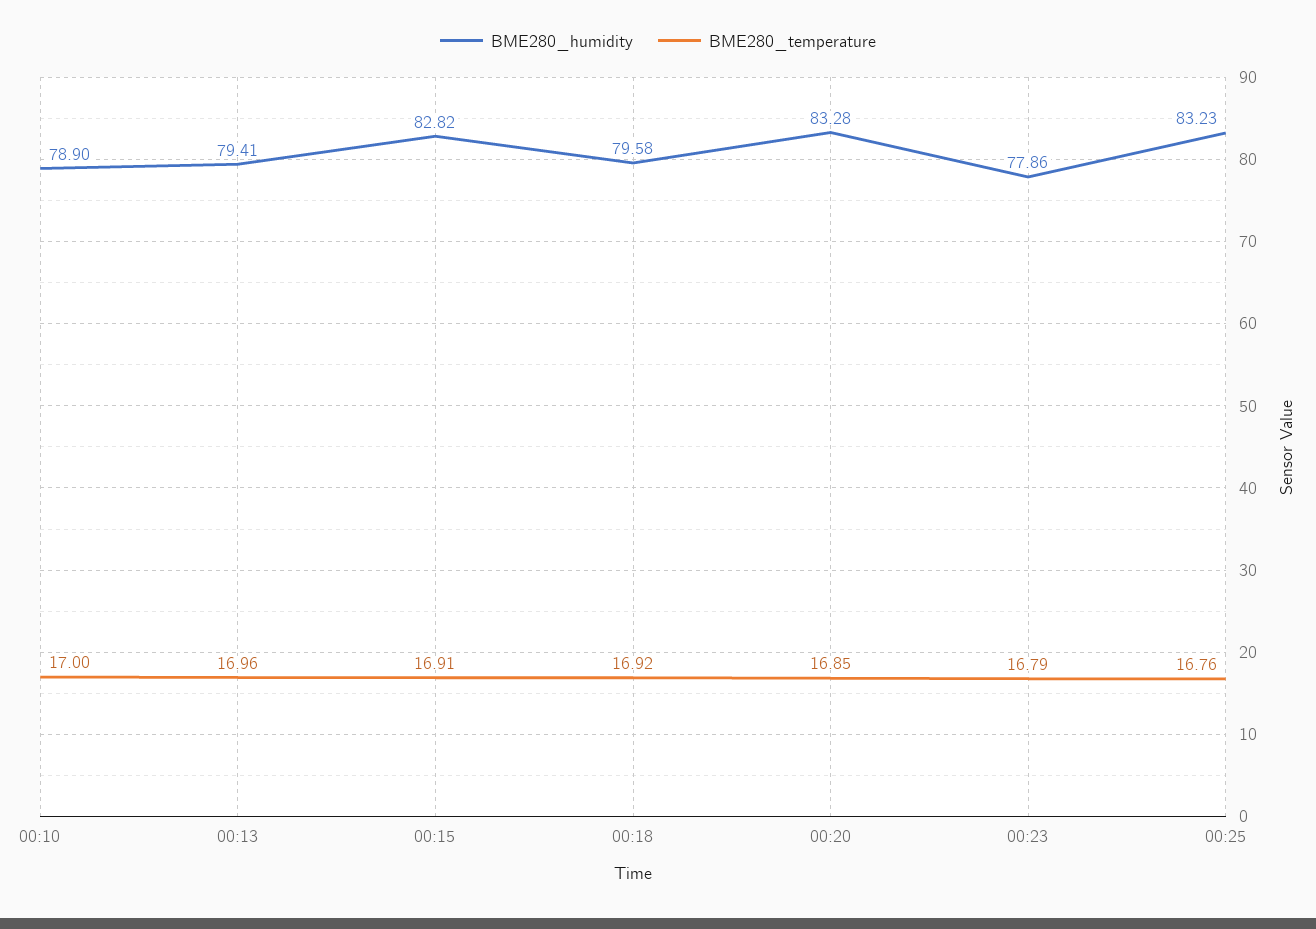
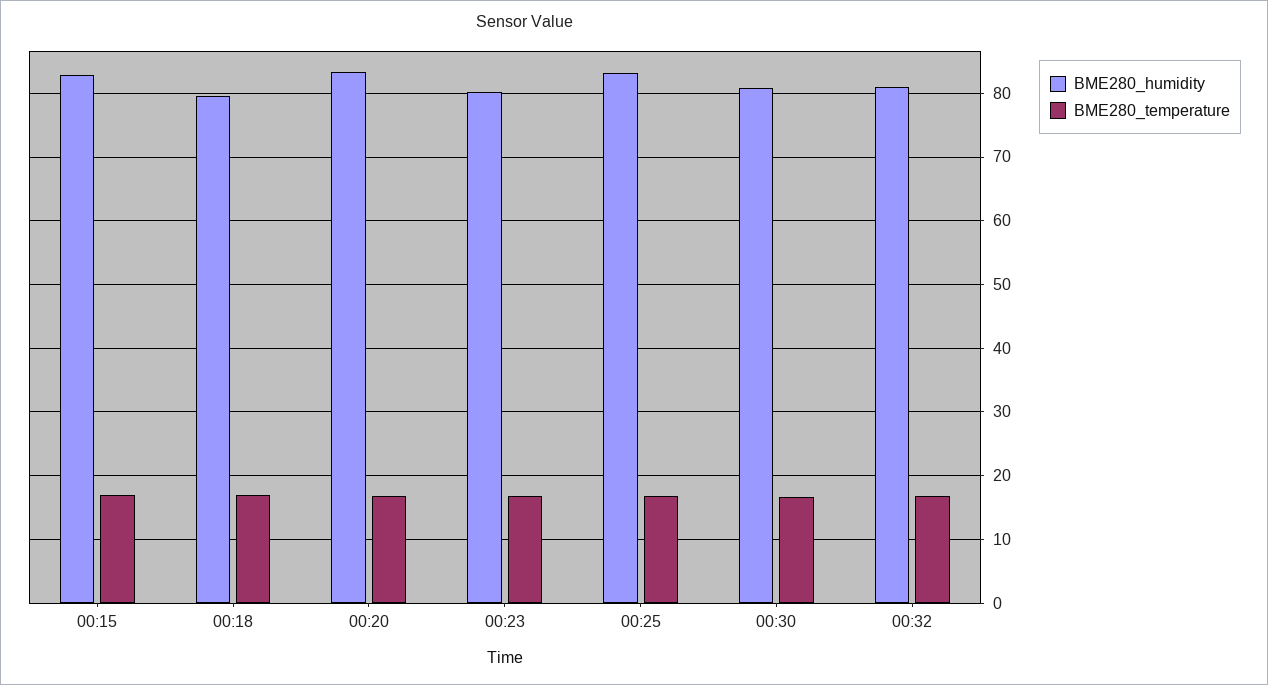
BME280_humidity, 00:10: 78.9 -> none
BME280_temperature, 00:10: 17 -> none
BME280_humidity, 00:13: 79.41 -> none
BME280_temperature, 00:13: 16.96 -> none
BME280_humidity, 00:23: 77.86 -> 80
BME280_humidity, 00:30: none -> 81
BME280_temperature, 00:30: none -> 17
BME280_humidity, 00:32: none -> 81
BME280_temperature, 00:32: none -> 17

